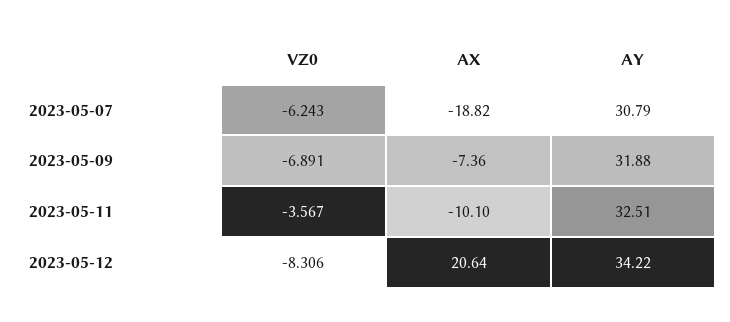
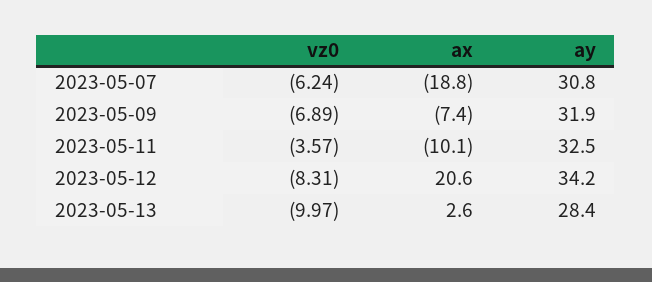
VZ0, 2023-05-13: none -> -9.97
AX, 2023-05-13: none -> 2.6
AY, 2023-05-13: none -> 28.4

